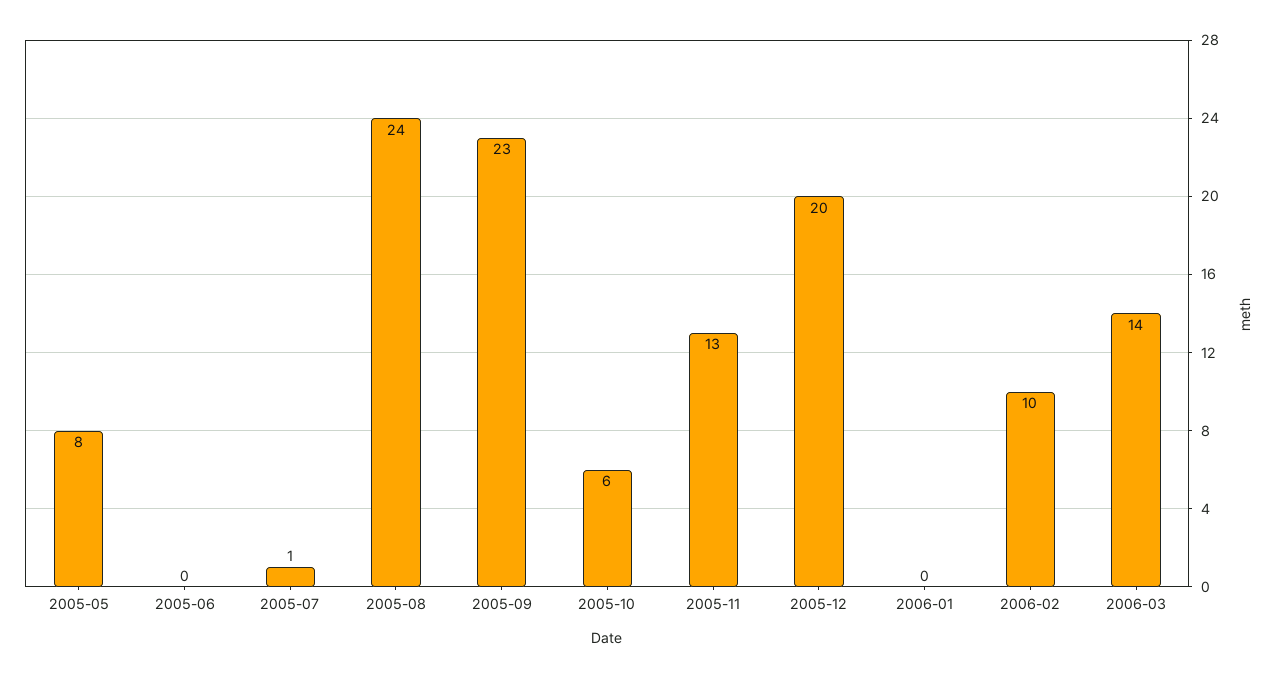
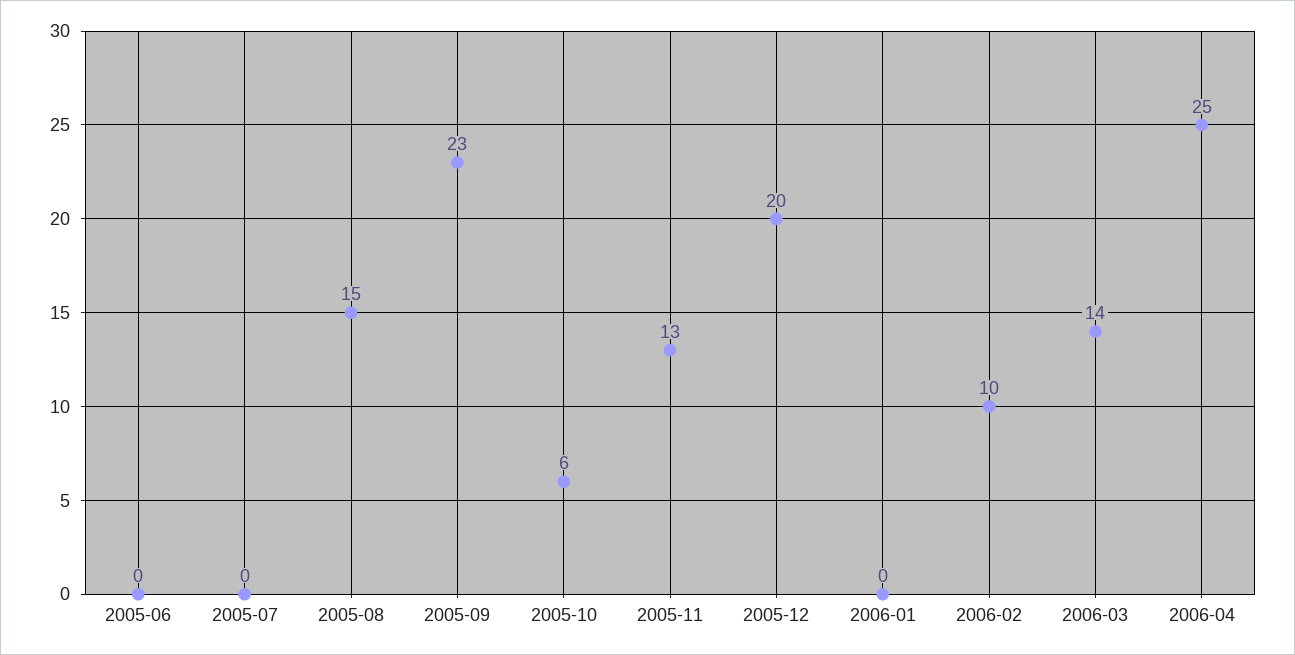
2005-05: 8 -> none
2005-07: 1 -> 0
2005-08: 24 -> 15
2006-04: none -> 25

